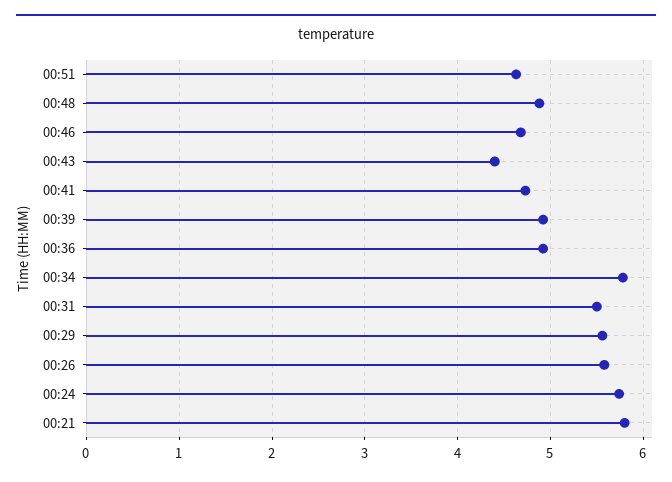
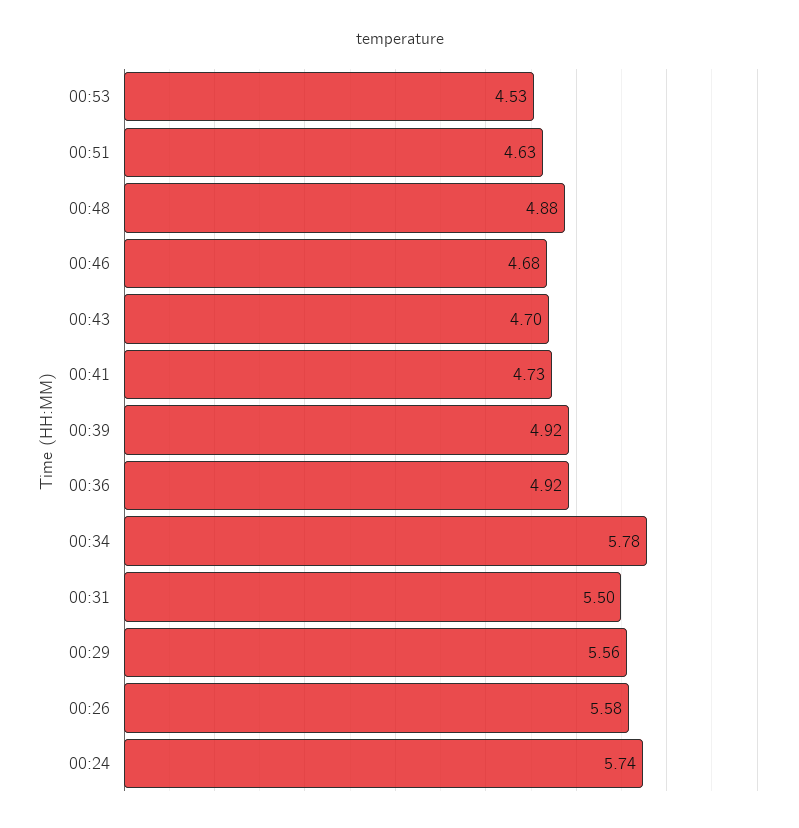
00:43: 4.4 -> 4.7
00:21: 5.8 -> none
00:53: none -> 4.53

